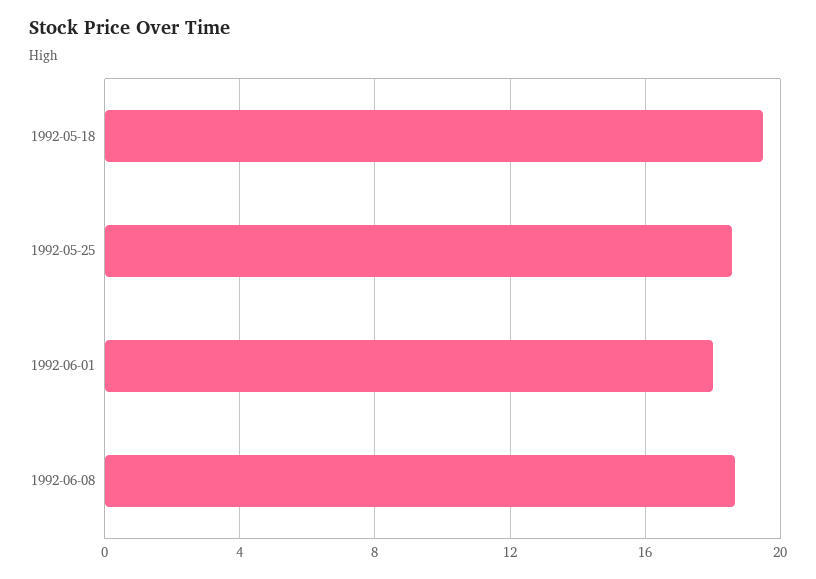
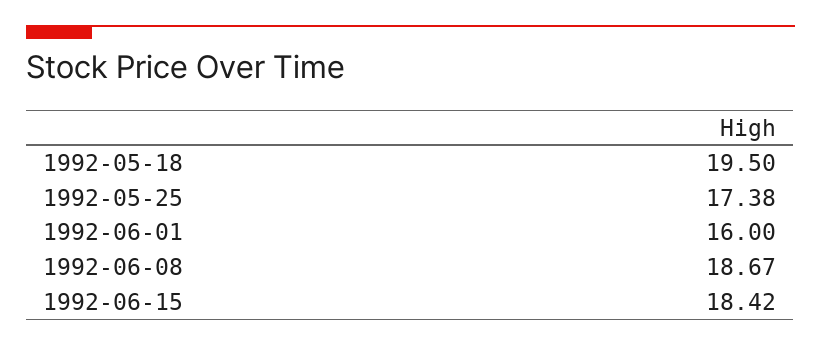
1992-05-25: 18.5 -> 17.38
1992-06-01: 18 -> 16
1992-06-15: none -> 18.42

